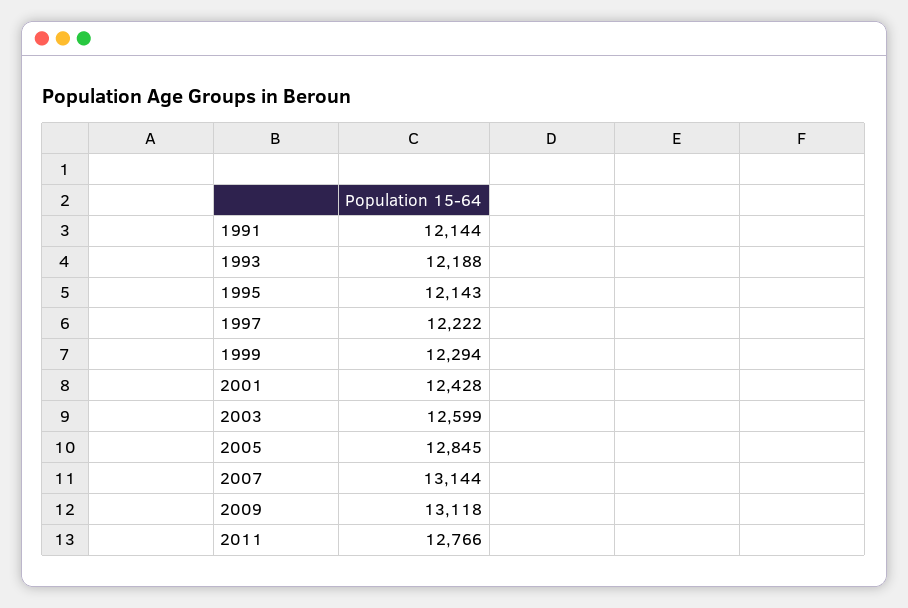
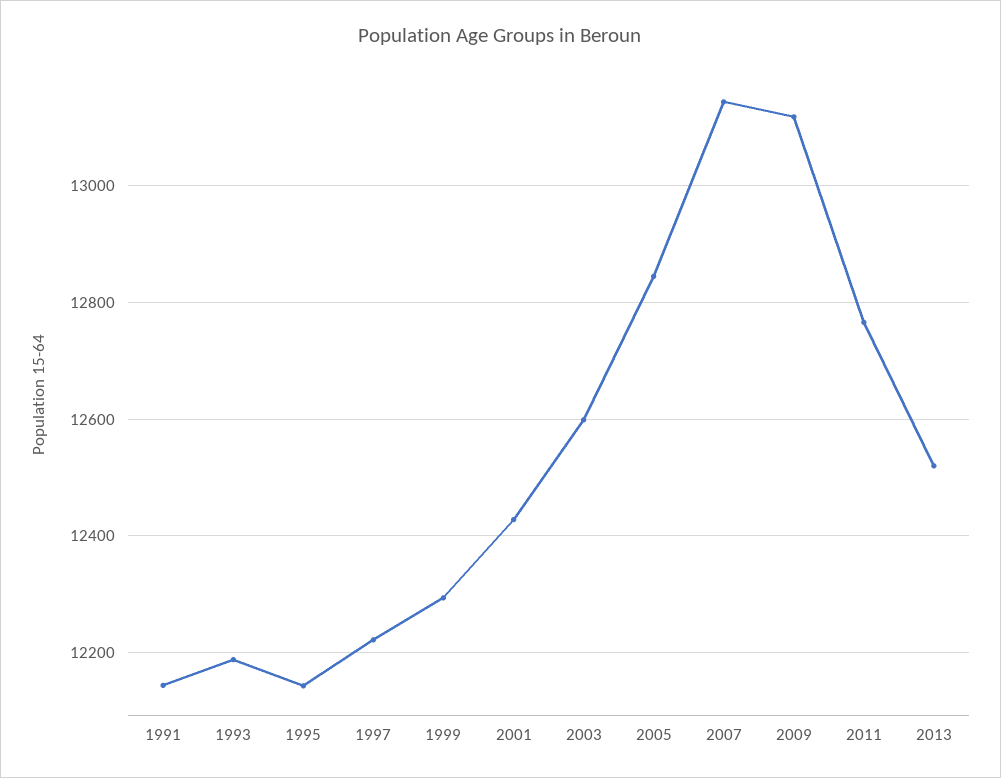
2013: none -> 12520

